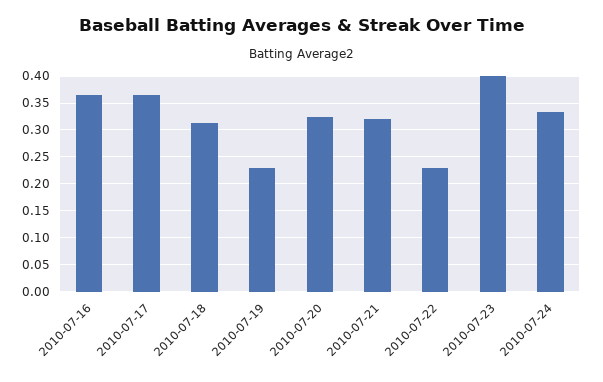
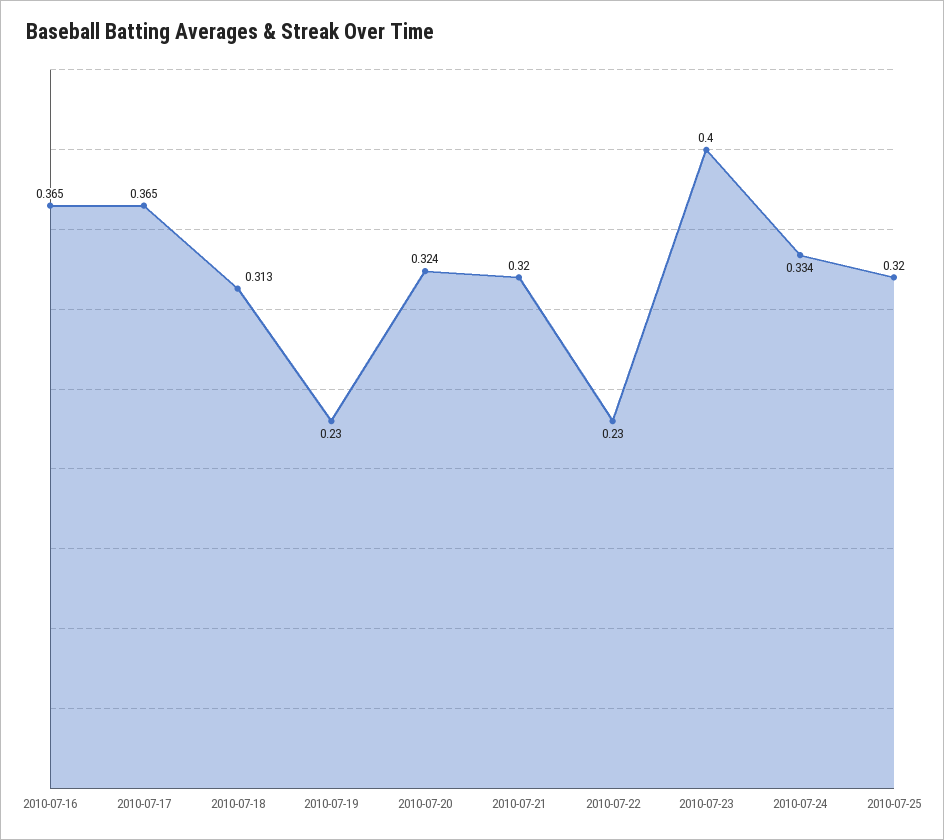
2010-07-25: none -> 0.32

